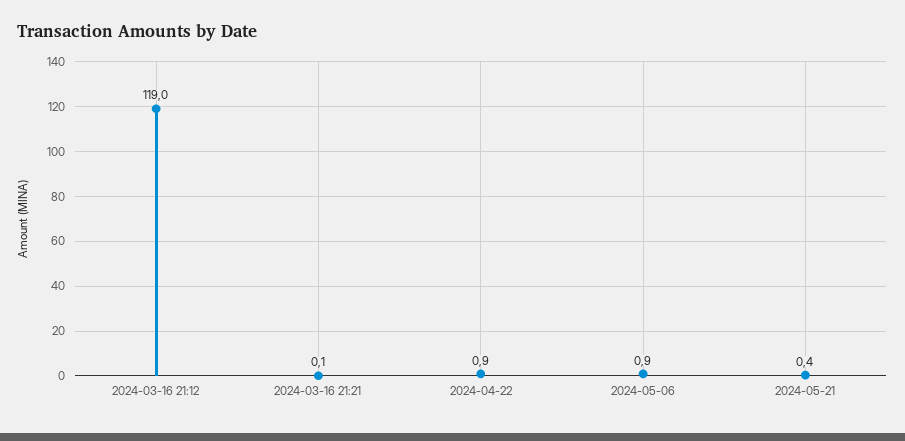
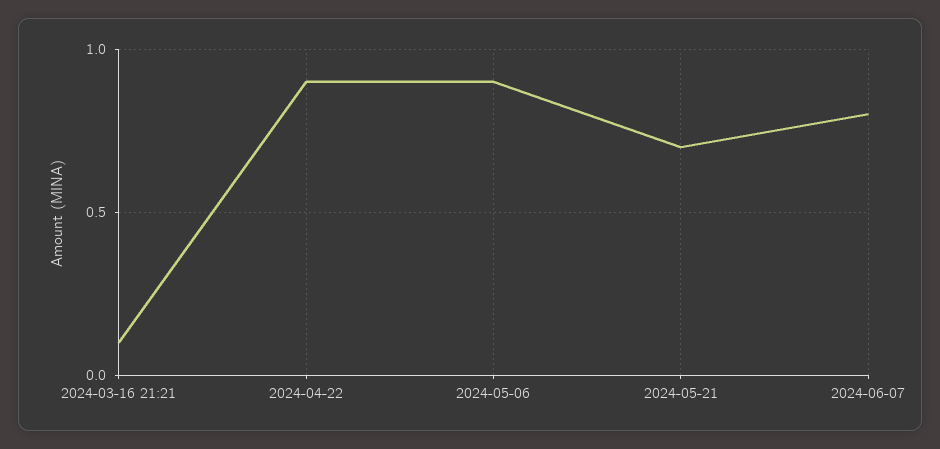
2024-03-16 21:12: 119 -> none
2024-05-21: 0.4 -> 0.7
2024-06-07: none -> 0.8

